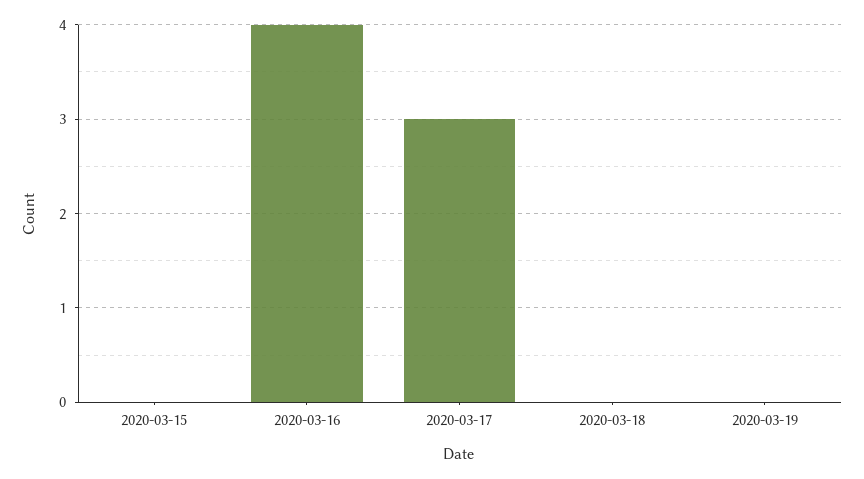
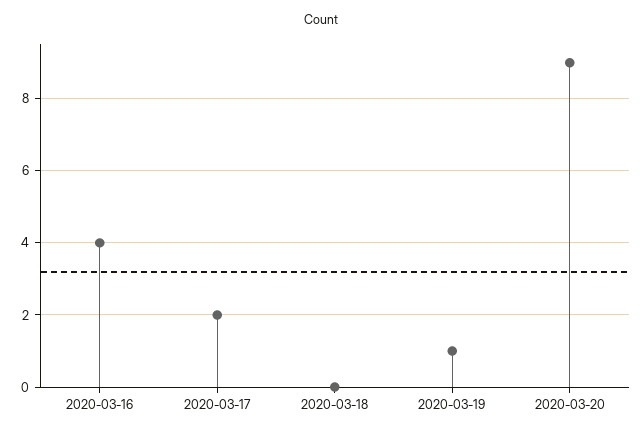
2020-03-15: 0 -> none
2020-03-17: 3 -> 2
2020-03-19: 0 -> 1
2020-03-20: none -> 9

